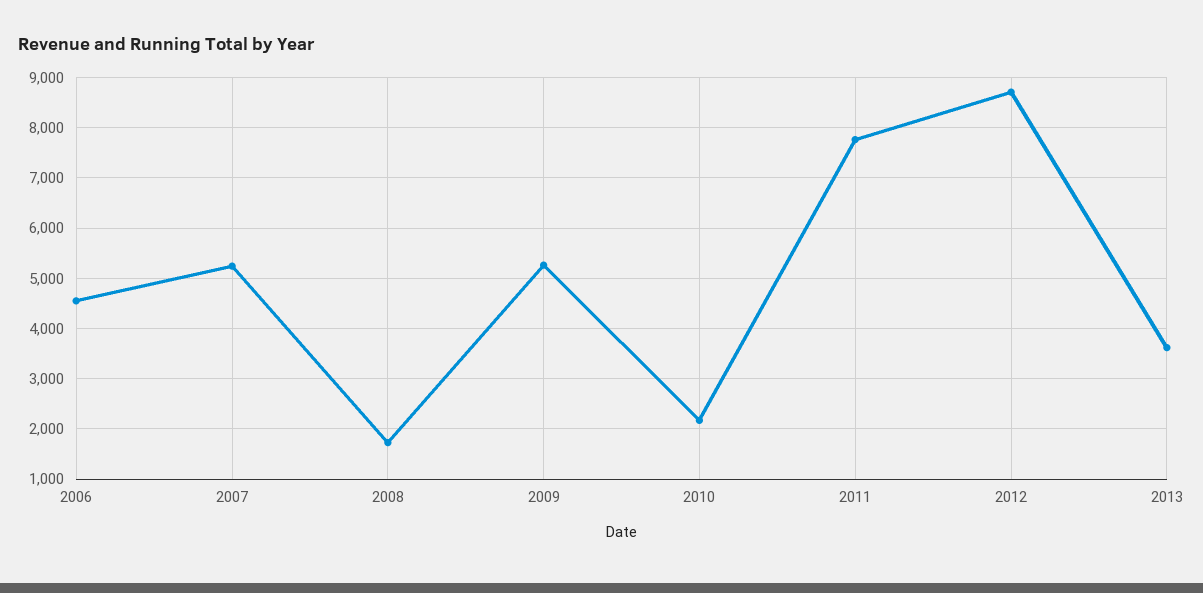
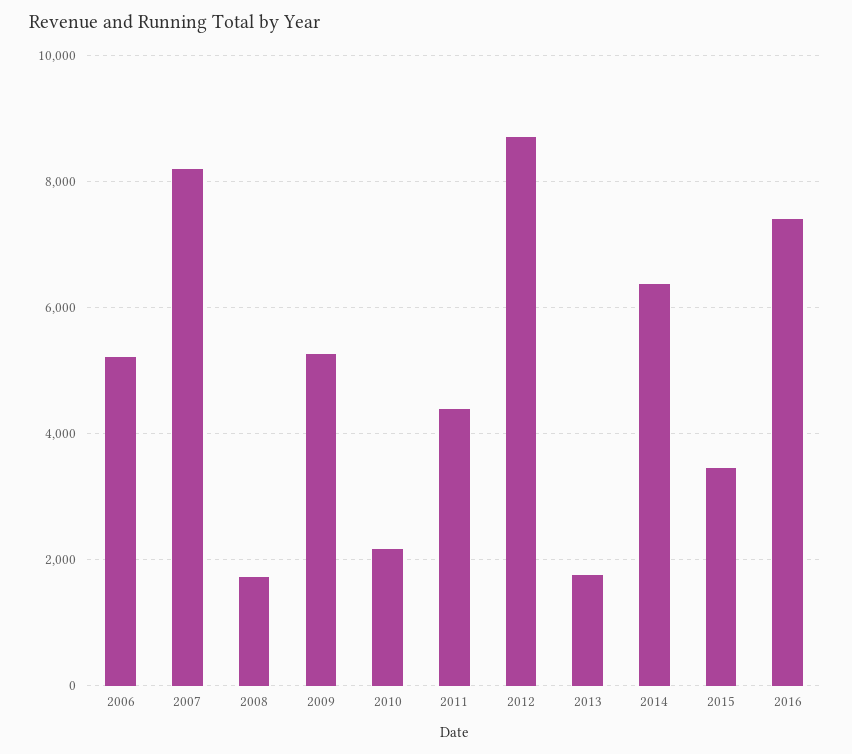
2006: 4600 -> 5200
2007: 5200 -> 8200
2011: 7800 -> 4400
2013: 3600 -> 1800
2014: none -> 6400
2015: none -> 3400
2016: none -> 7400

